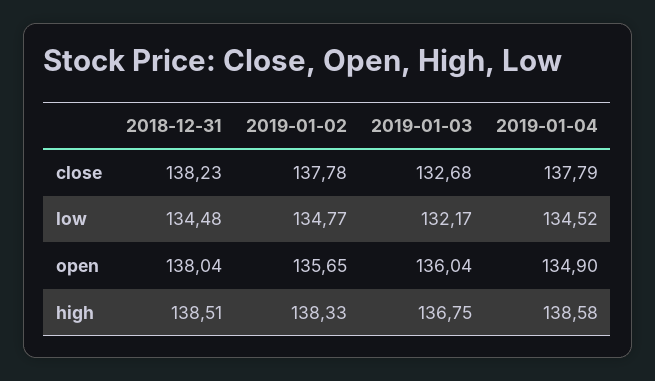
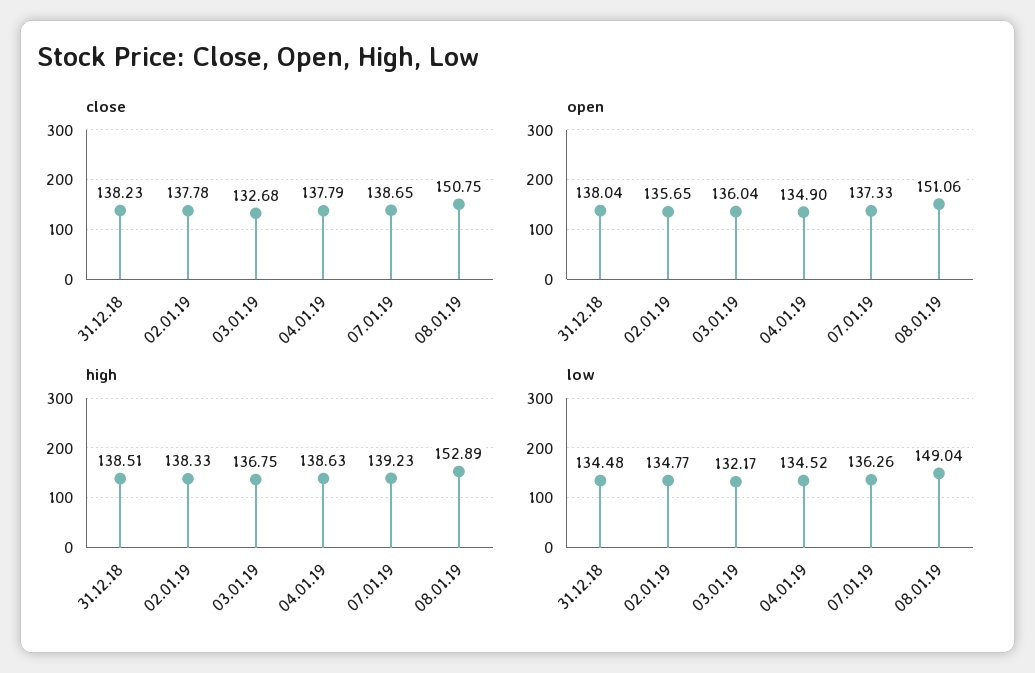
high, 2019-01-04: 138.58 -> 138.63
close, 07.01.19: none -> 138.65
close, 08.01.19: none -> 150.75
open, 07.01.19: none -> 137.33
open, 08.01.19: none -> 151.06
high, 07.01.19: none -> 139.23
high, 08.01.19: none -> 152.89
low, 07.01.19: none -> 136.26
low, 08.01.19: none -> 149.04

